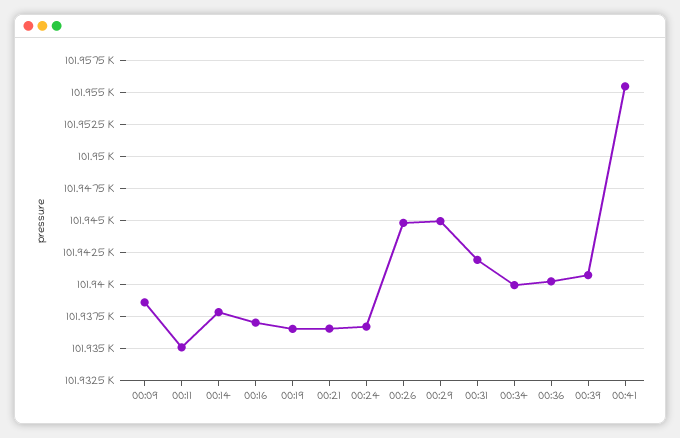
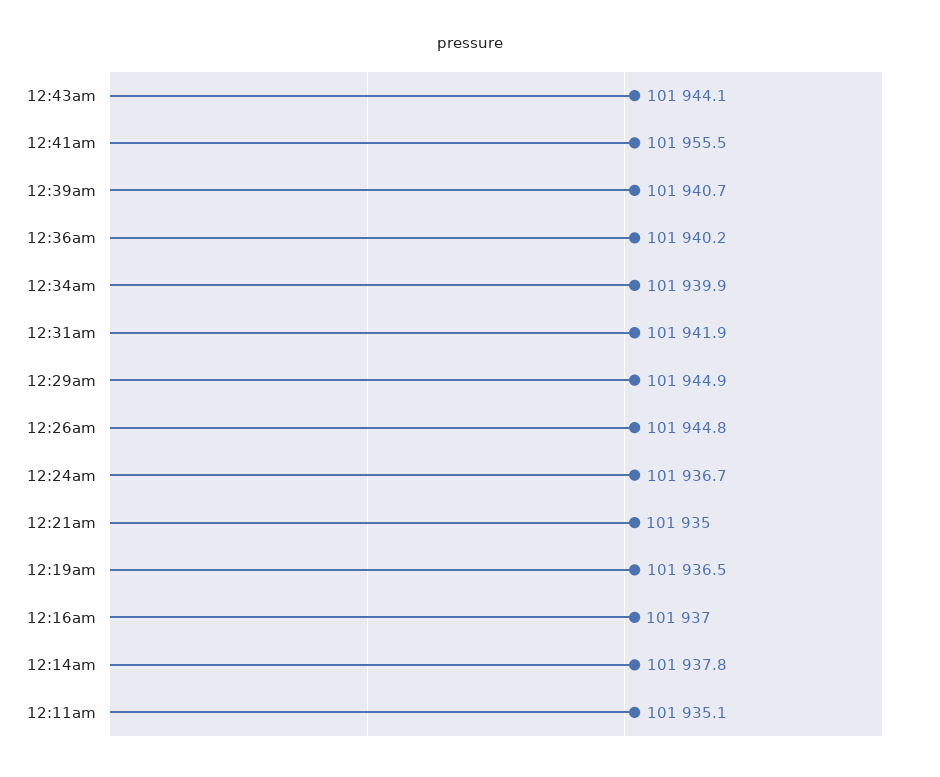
00:09: 101938.5 -> none
00:21: 101936.5 -> 101935
12:43am: none -> 101944.1

